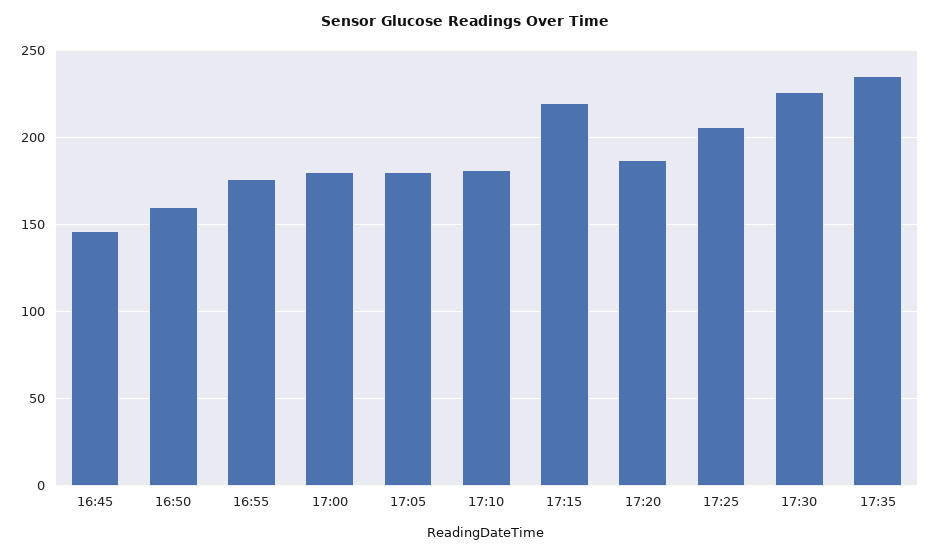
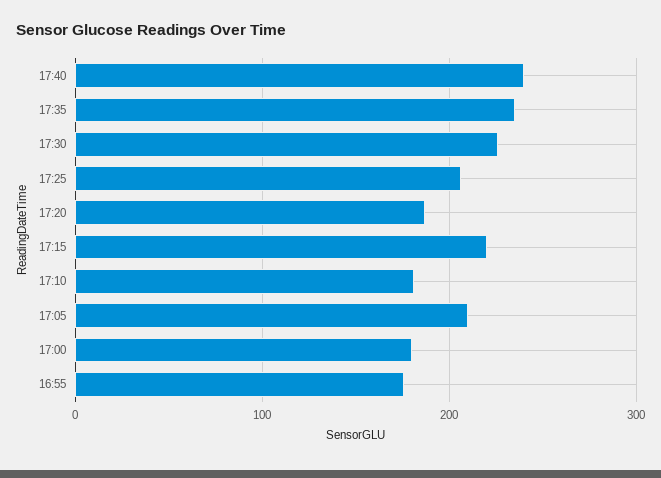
16:45: 145 -> none
16:50: 160 -> none
17:05: 180 -> 210
17:40: none -> 240

